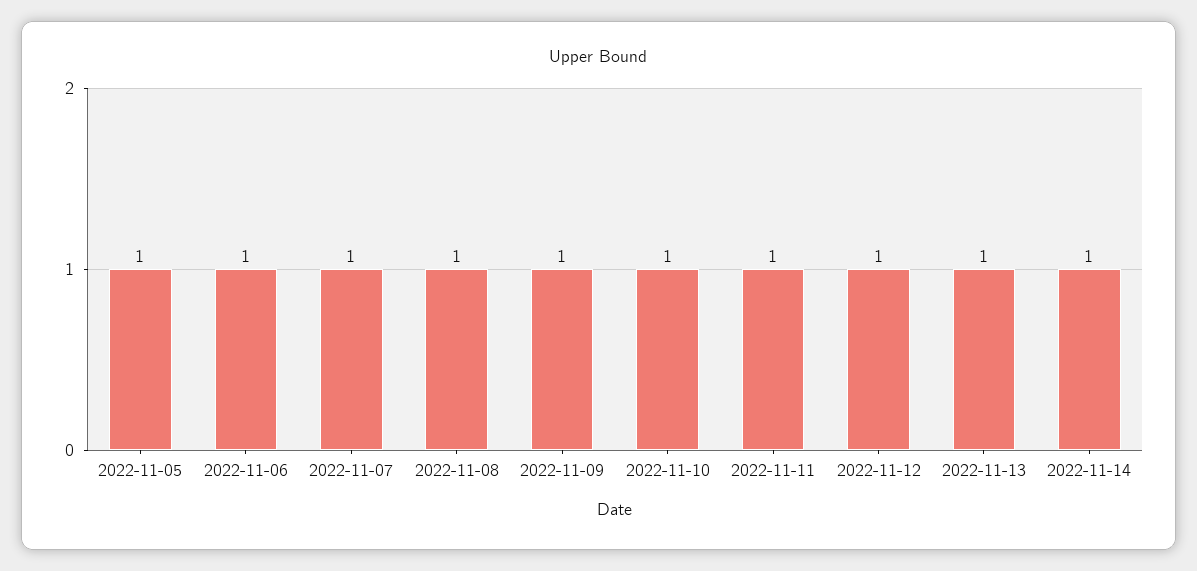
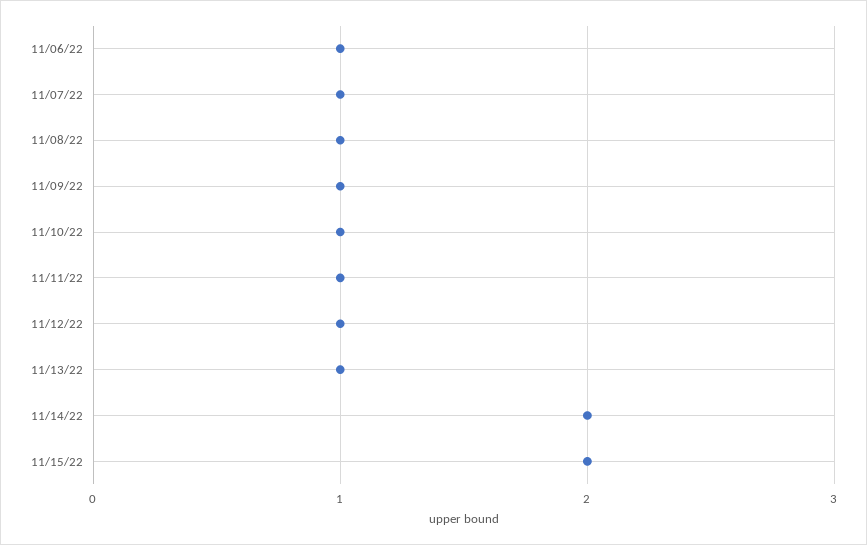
2022-11-05: 1 -> none
2022-11-14: 1 -> 2
11/15/22: none -> 2

